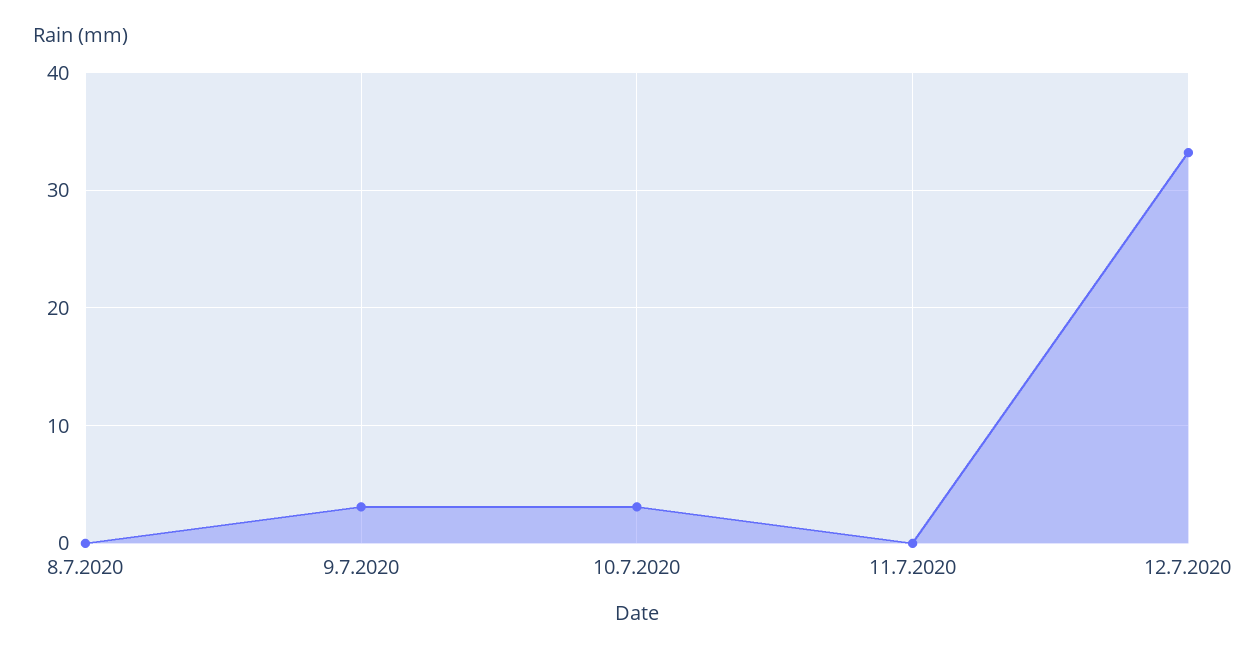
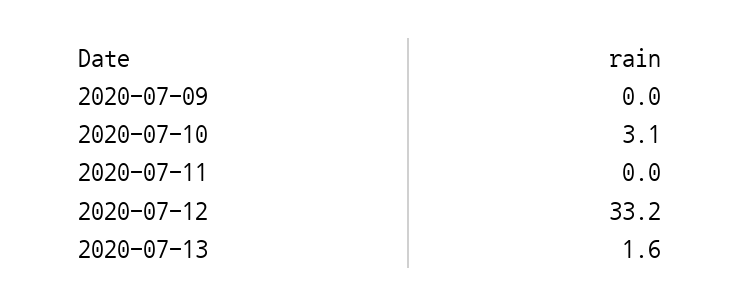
8.7.2020: 0 -> none
9.7.2020: 3 -> 0
2020-07-13: none -> 1.6

